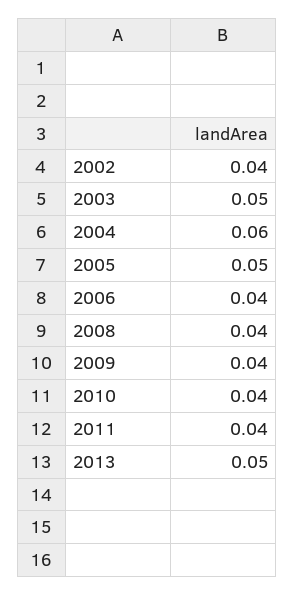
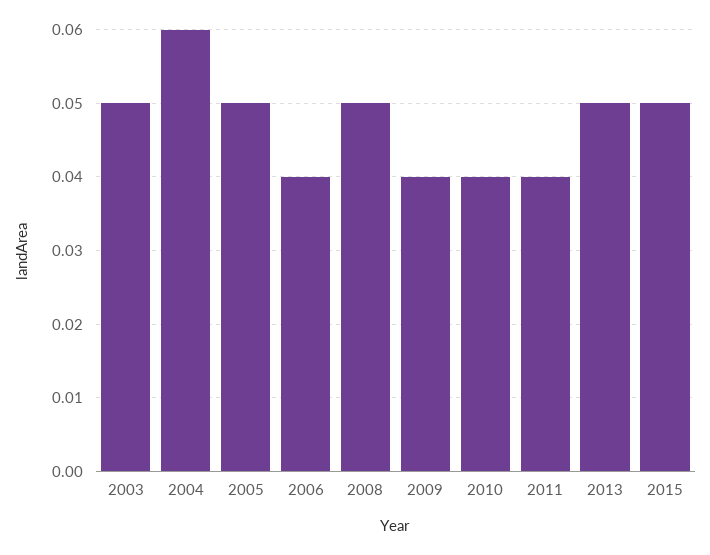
2002: 0.04 -> none
2008: 0.04 -> 0.05
2015: none -> 0.05

